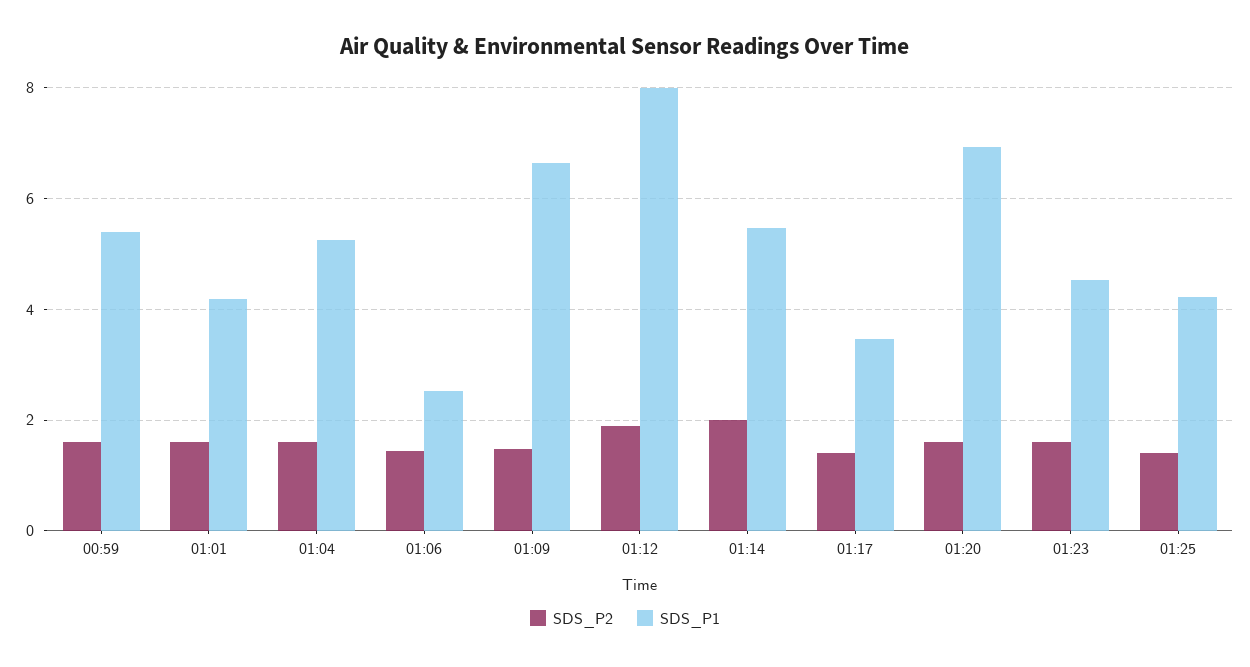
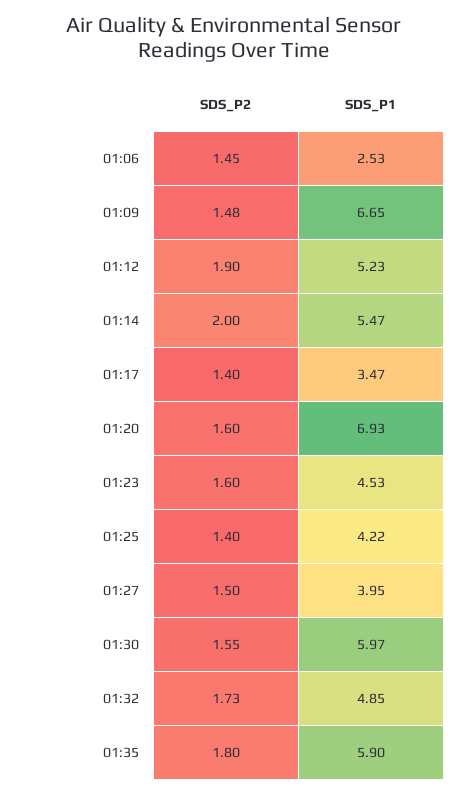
SDS_P2, 00:59: 1.6 -> none
SDS_P1, 00:59: 5.4 -> none
SDS_P2, 01:01: 1.6 -> none
SDS_P1, 01:01: 4.2 -> none
SDS_P2, 01:04: 1.6 -> none
SDS_P1, 01:04: 5.2 -> none
SDS_P1, 01:12: 8 -> 5.23
SDS_P2, 01:27: none -> 1.5
SDS_P1, 01:27: none -> 3.95
SDS_P2, 01:30: none -> 1.55
SDS_P1, 01:30: none -> 5.97
SDS_P2, 01:32: none -> 1.73
SDS_P1, 01:32: none -> 4.85
SDS_P2, 01:35: none -> 1.8
SDS_P1, 01:35: none -> 5.9

